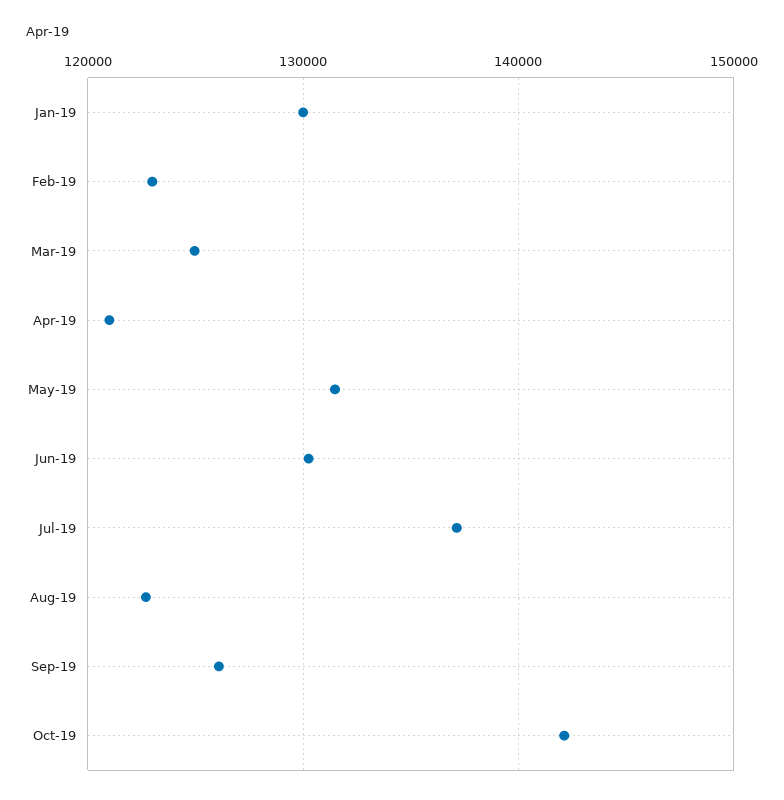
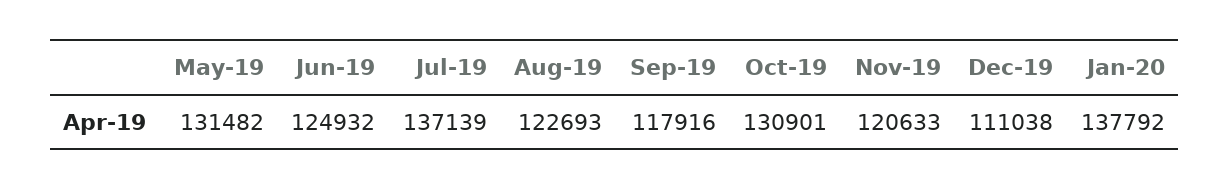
Jan-19: 130000 -> none
Feb-19: 123000 -> none
Mar-19: 125000 -> none
Apr-19: 121000 -> none
Jun-19: 130000 -> 124932
Sep-19: 126000 -> 117916
Oct-19: 142000 -> 130901
Nov-19: none -> 120633
Dec-19: none -> 111038
Jan-20: none -> 137792

